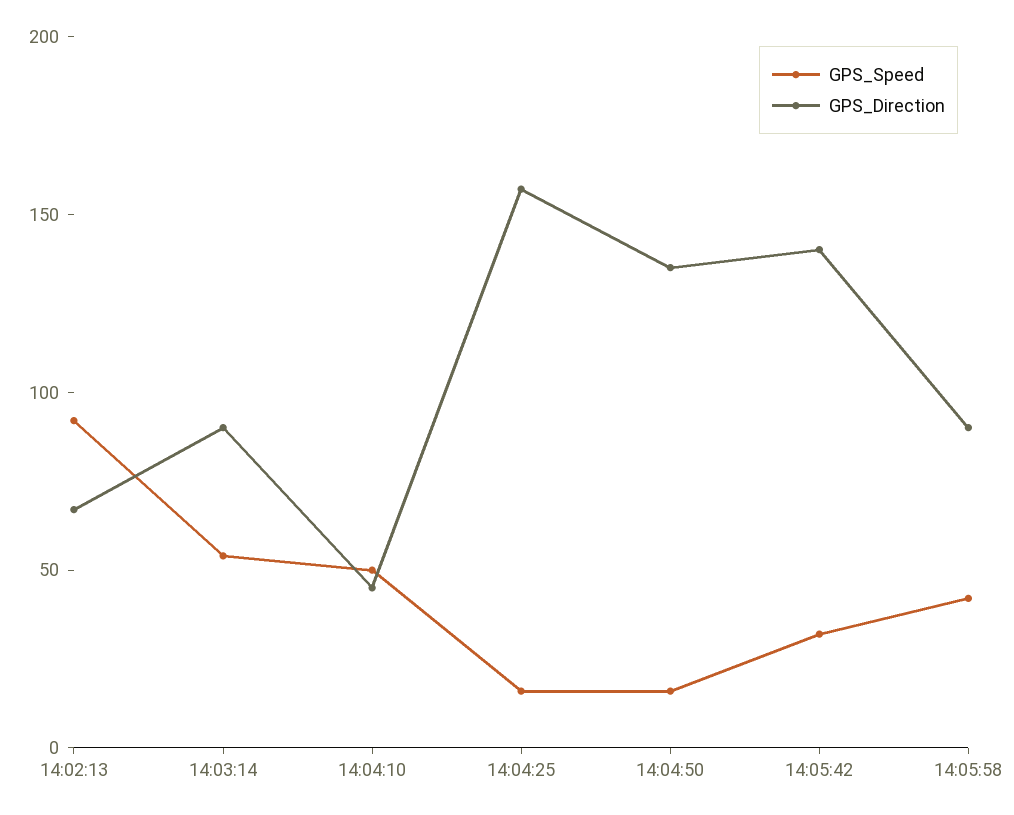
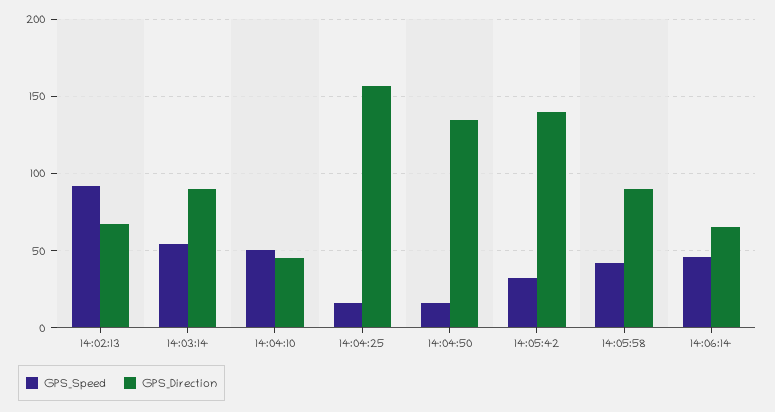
GPS_Speed, 14:06:14: none -> 45
GPS_Direction, 14:06:14: none -> 65

